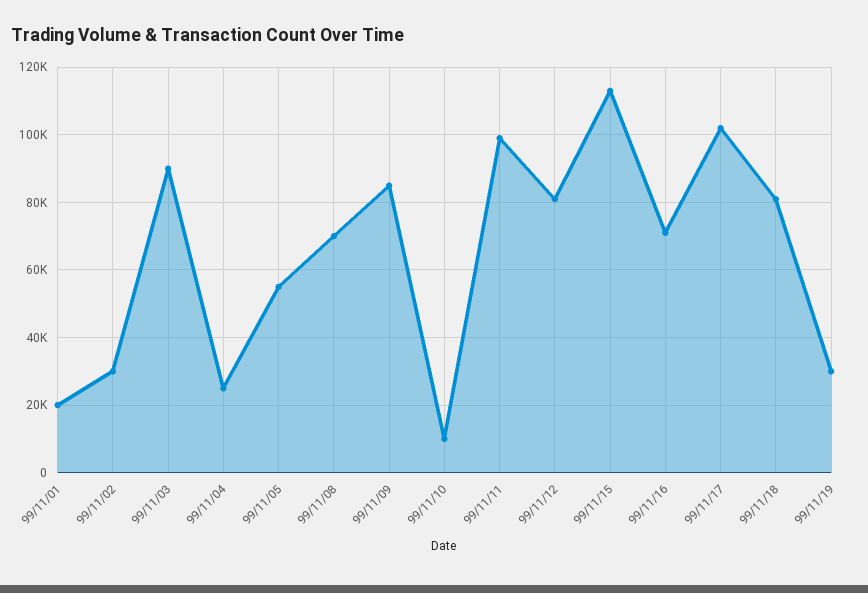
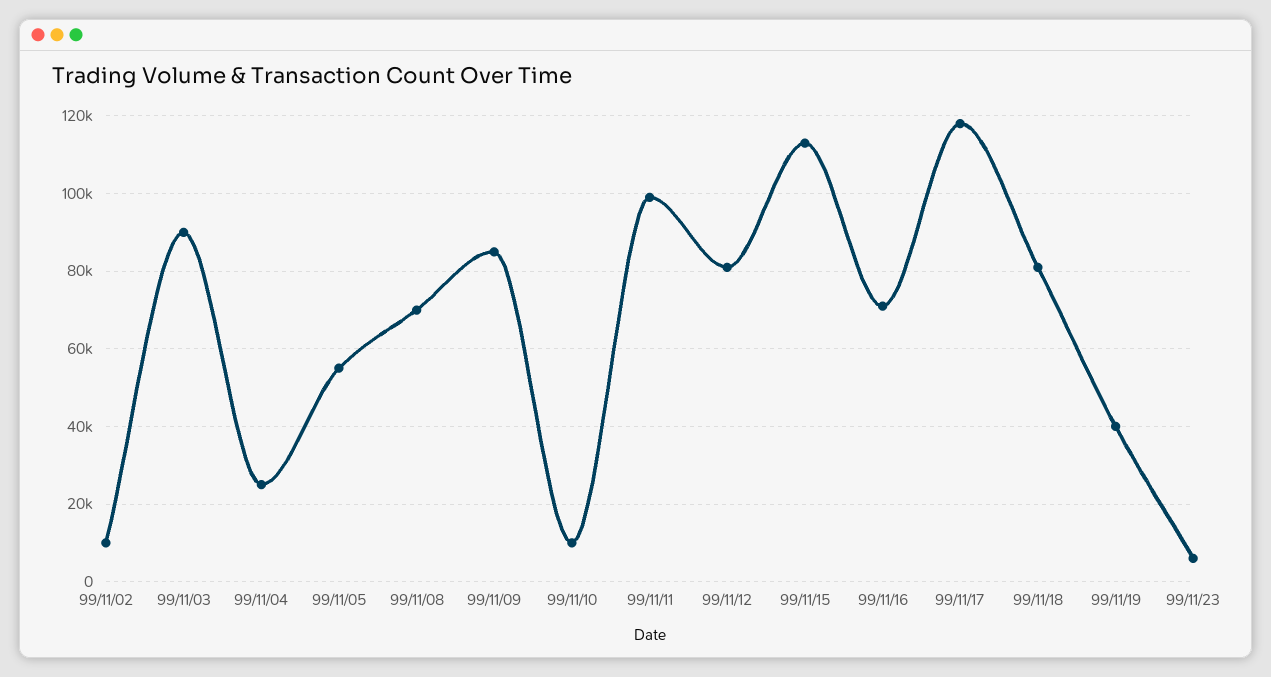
99/11/01: 20000 -> none
99/11/02: 30000 -> 10000
99/11/17: 102000 -> 118000
99/11/19: 30000 -> 40000
99/11/23: none -> 6000

